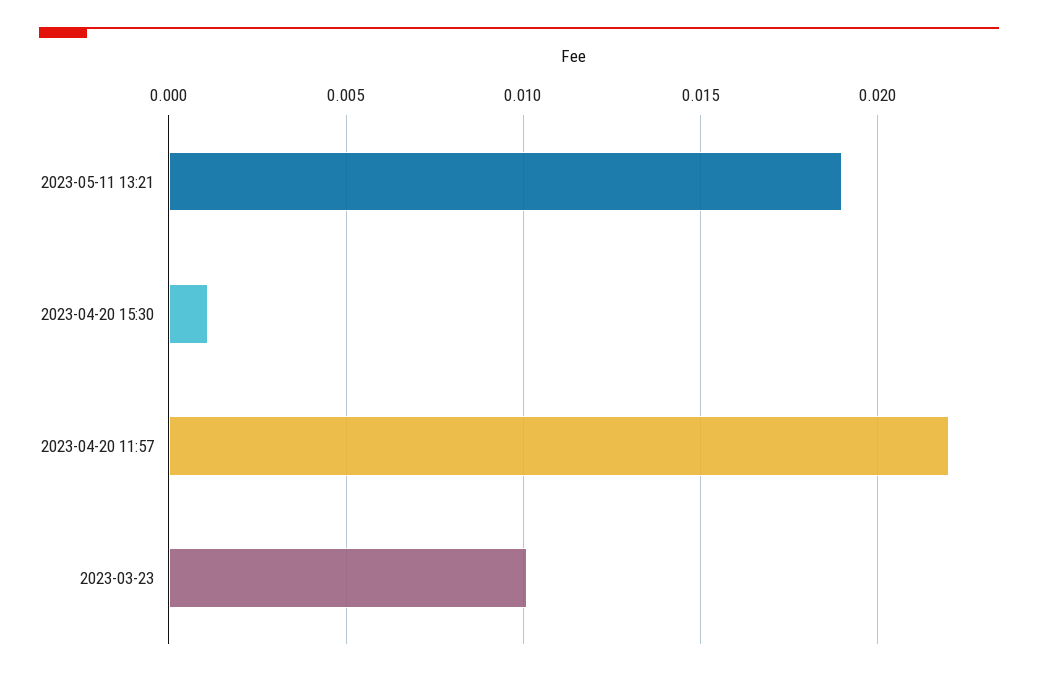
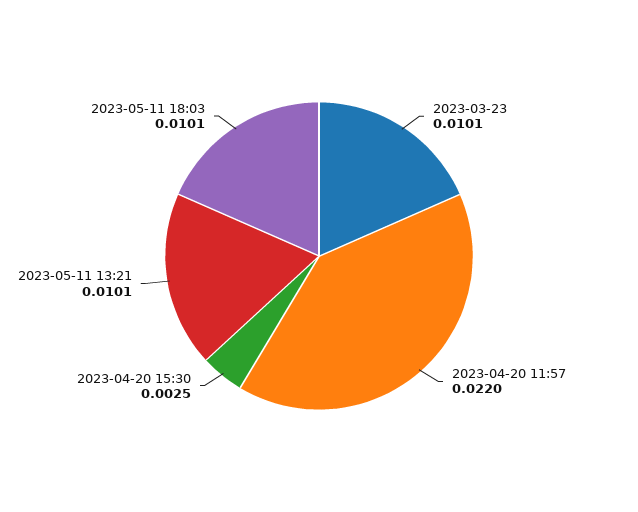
2023-05-11 13:21: 0.019 -> 0.0101
2023-04-20 15:30: 0.001 -> 0.0025
2023-05-11 18:03: none -> 0.0101

